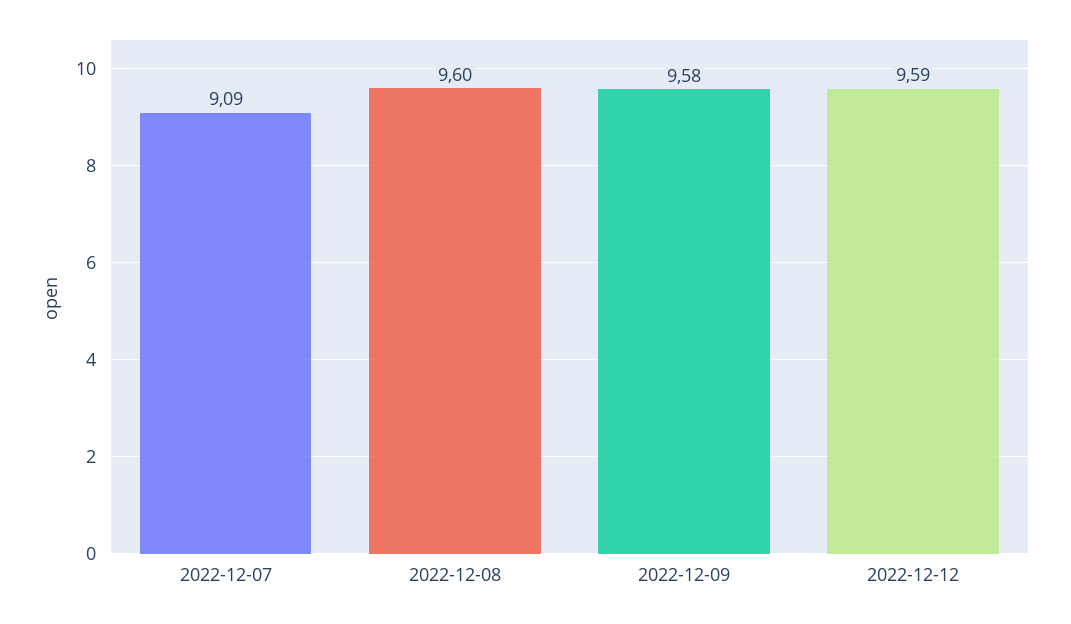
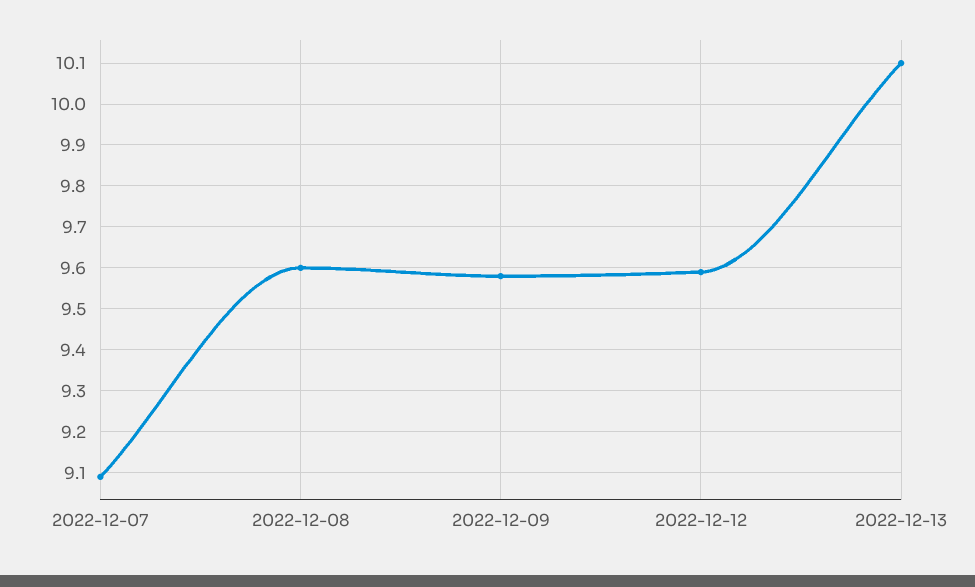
2022-12-13: none -> 10.1

